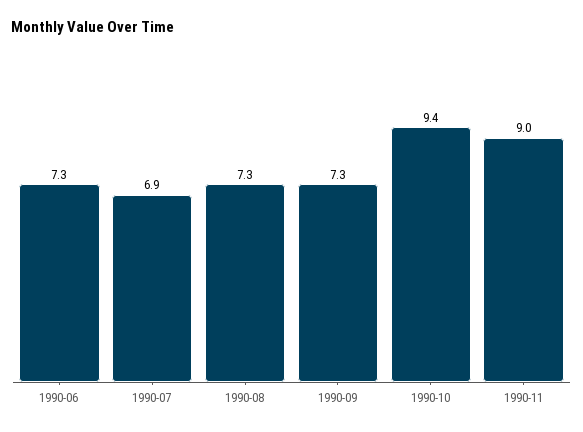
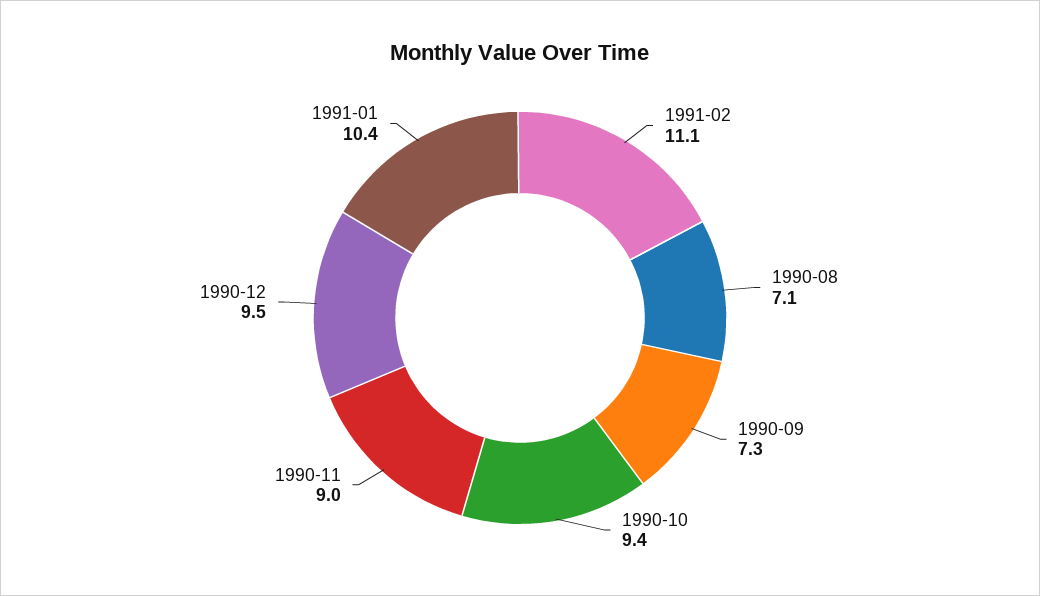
1990-06: 7.3 -> none
1990-07: 6.9 -> none
1990-08: 7.3 -> 7.1
1991-02: none -> 11.1
1990-12: none -> 9.5
1991-01: none -> 10.4

